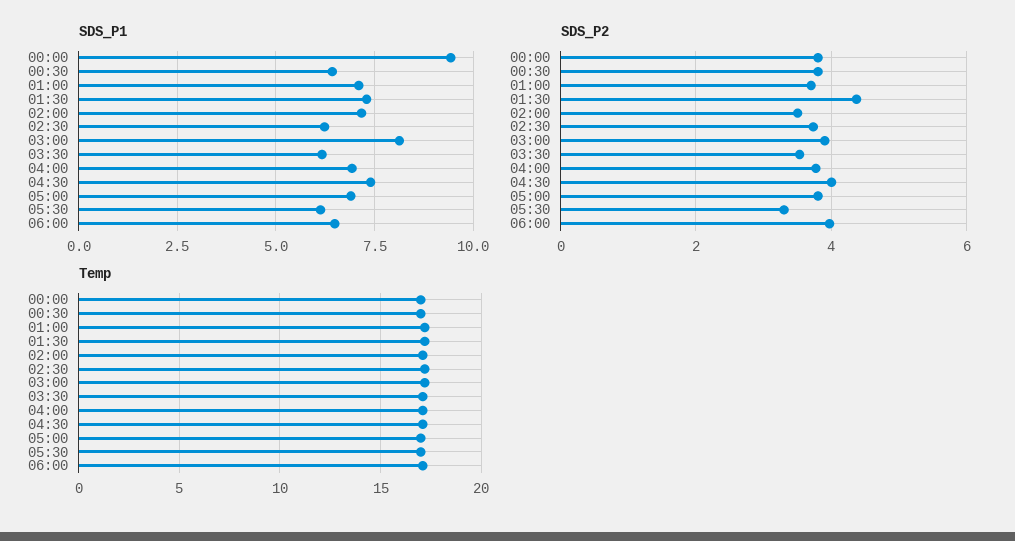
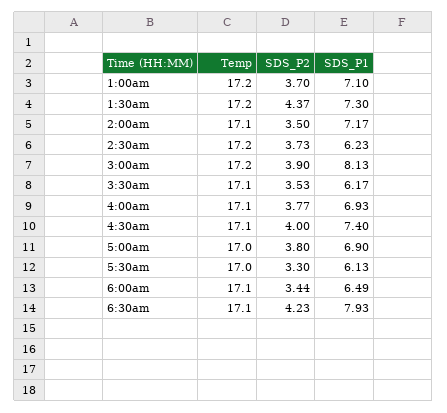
SDS_P1, 00:00: 9.5 -> none
SDS_P1, 00:30: 6.5 -> none
SDS_P2, 00:00: 3.8 -> none
SDS_P2, 00:30: 3.8 -> none
SDS_P2, 06:00: 4 -> 3.44
Temp, 00:00: 17 -> none
Temp, 00:30: 17 -> none
Temp, 6:30am: none -> 17.1
SDS_P2, 6:30am: none -> 4.23
SDS_P1, 6:30am: none -> 7.93

